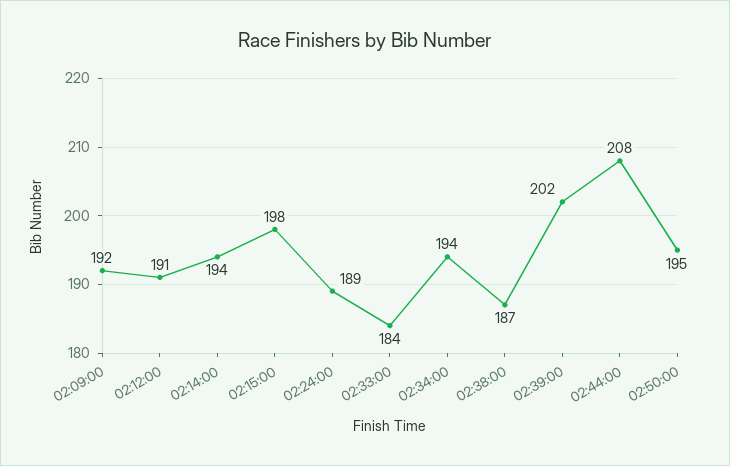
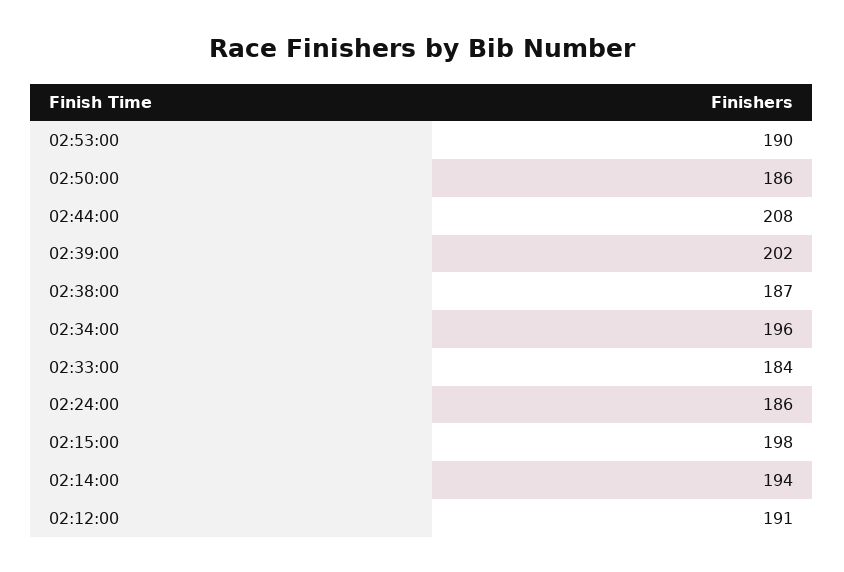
02:09:00: 192 -> none
02:24:00: 189 -> 186
02:34:00: 194 -> 196
02:50:00: 195 -> 186
02:53:00: none -> 190

